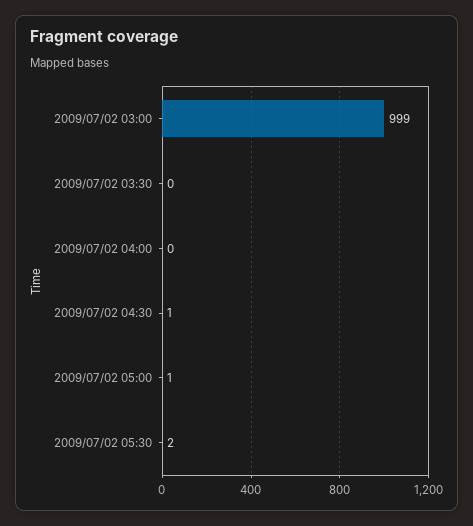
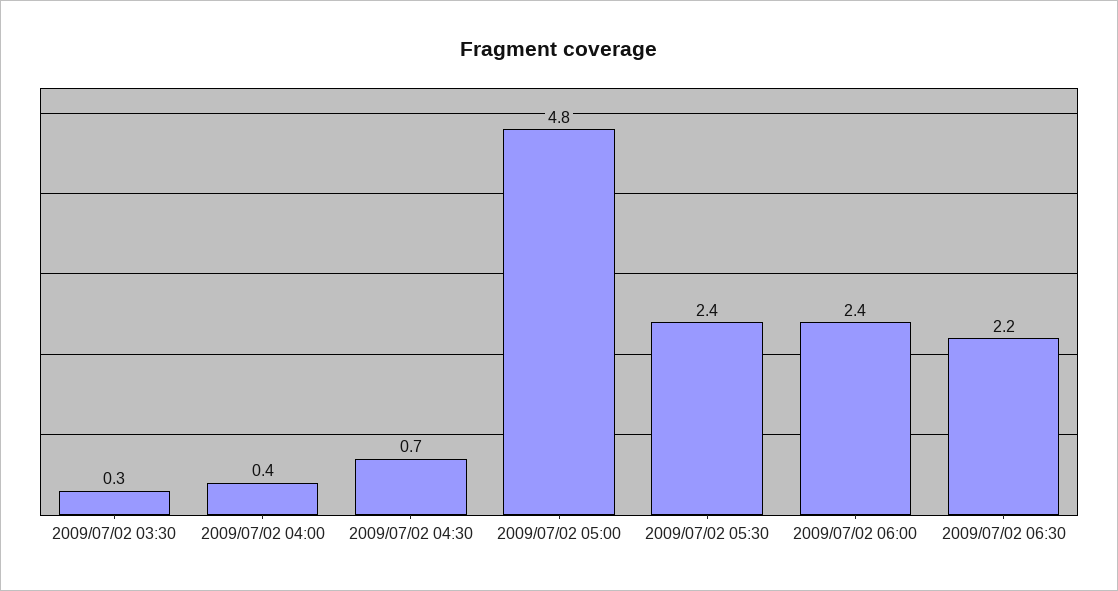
2009/07/02 03:00: 999 -> none
2009/07/02 05:00: 1 -> 4.8
2009/07/02 06:00: none -> 2.4
2009/07/02 06:30: none -> 2.2

